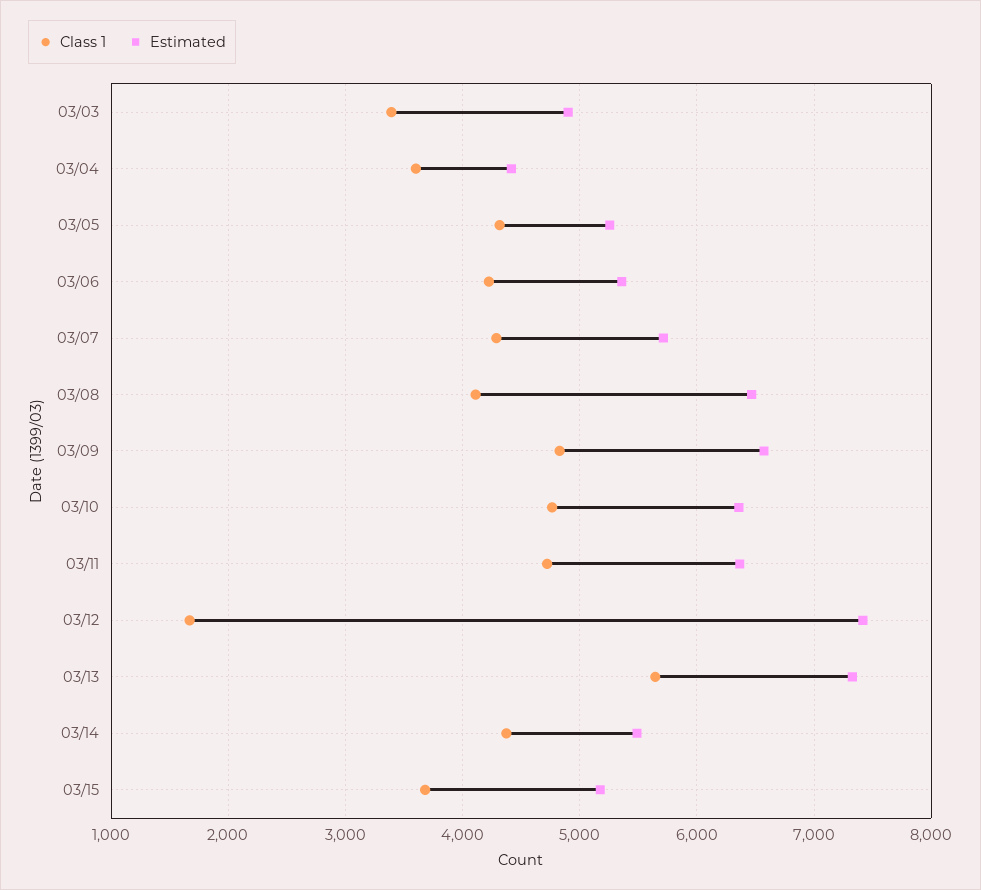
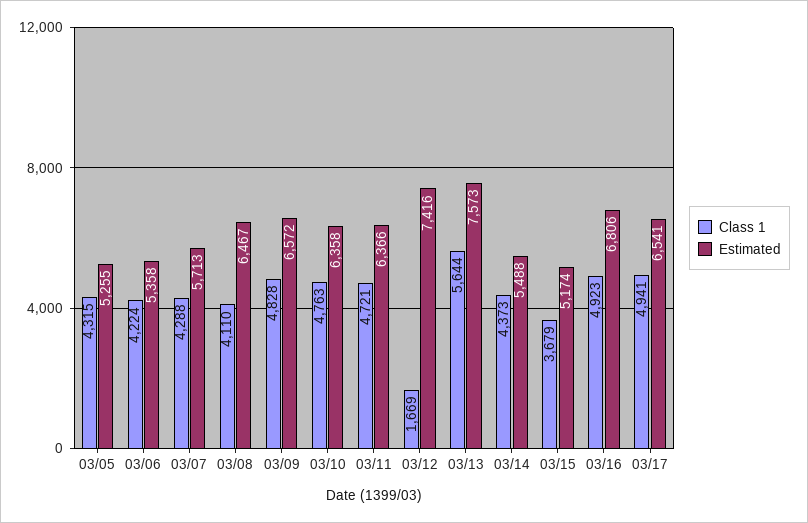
Class 1, 03/03: 3400 -> none
Estimated, 03/03: 4900 -> none
Class 1, 03/04: 3600 -> none
Estimated, 03/04: 4400 -> none
Estimated, 03/13: 7300 -> 7573
Class 1, 03/16: none -> 4923
Estimated, 03/16: none -> 6806
Class 1, 03/17: none -> 4941
Estimated, 03/17: none -> 6541

